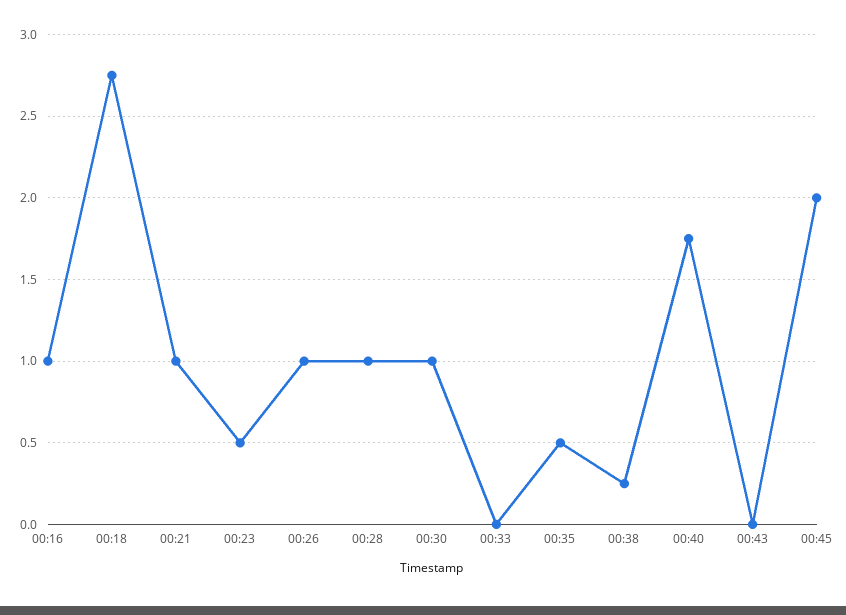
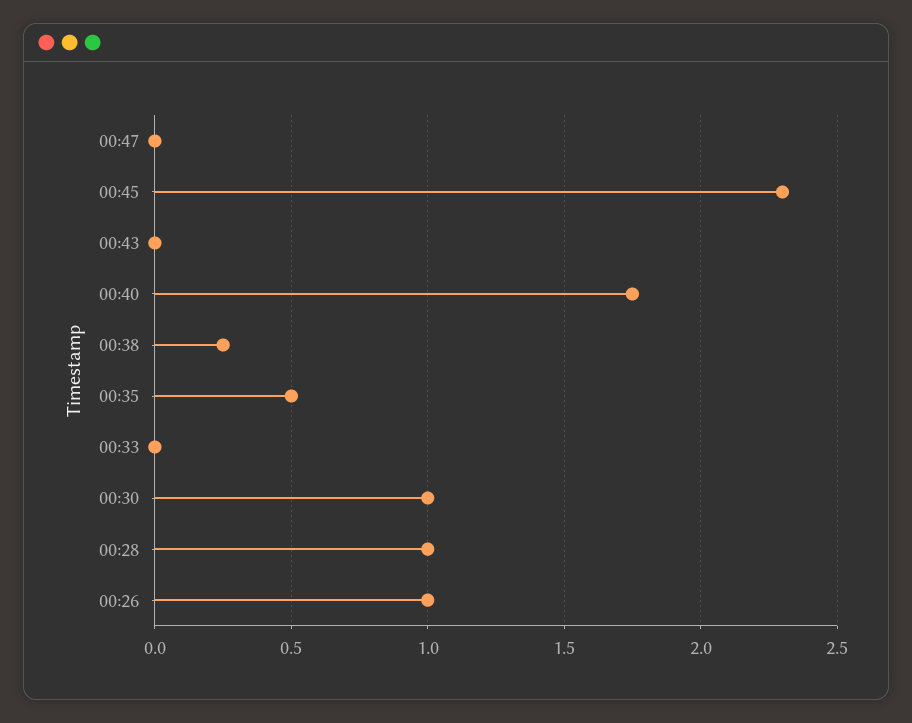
00:16: 1 -> none
00:18: 2.75 -> none
00:21: 1 -> none
00:23: 0.5 -> none
00:45: 2 -> 2.3
00:47: none -> 0

